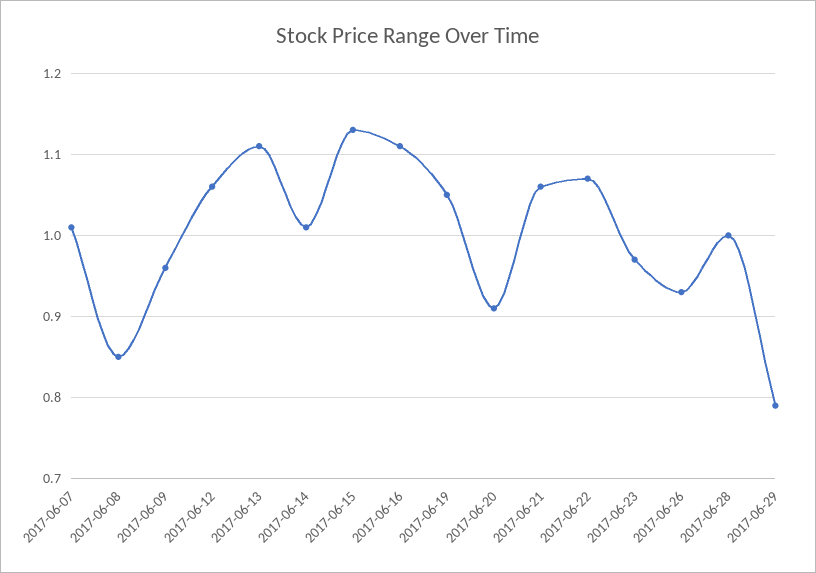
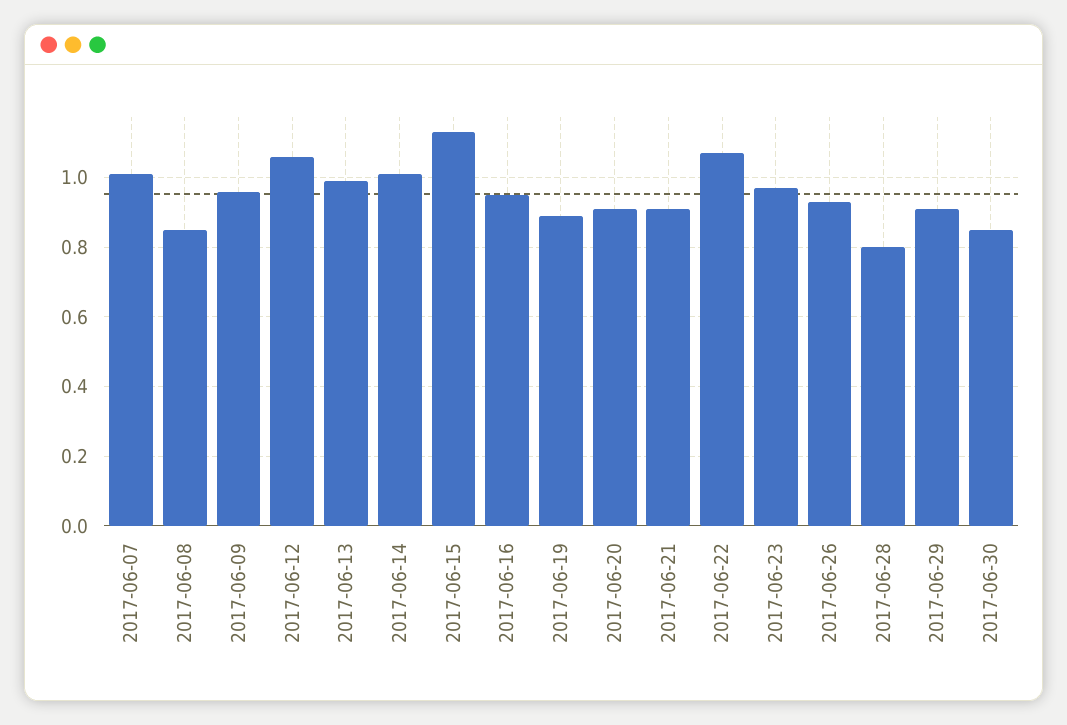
2017-06-13: 1.11 -> 1
2017-06-16: 1.11 -> 0.95
2017-06-19: 1.05 -> 0.9
2017-06-21: 1.06 -> 0.9
2017-06-28: 1 -> 0.8
2017-06-29: 0.79 -> 0.9
2017-06-30: none -> 0.85

